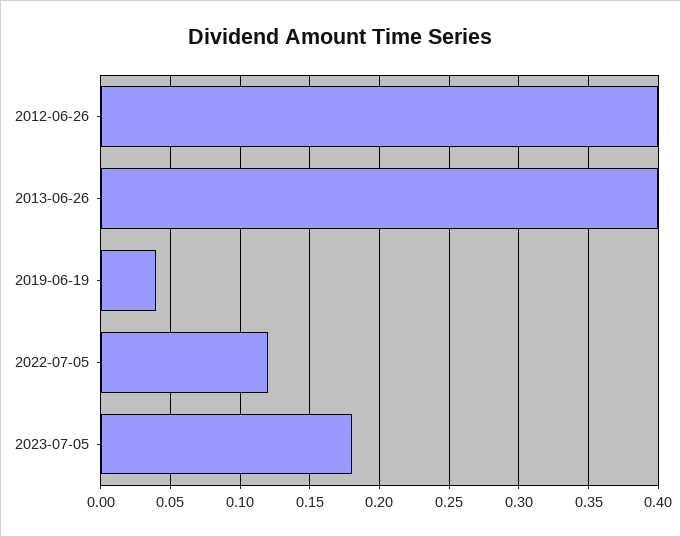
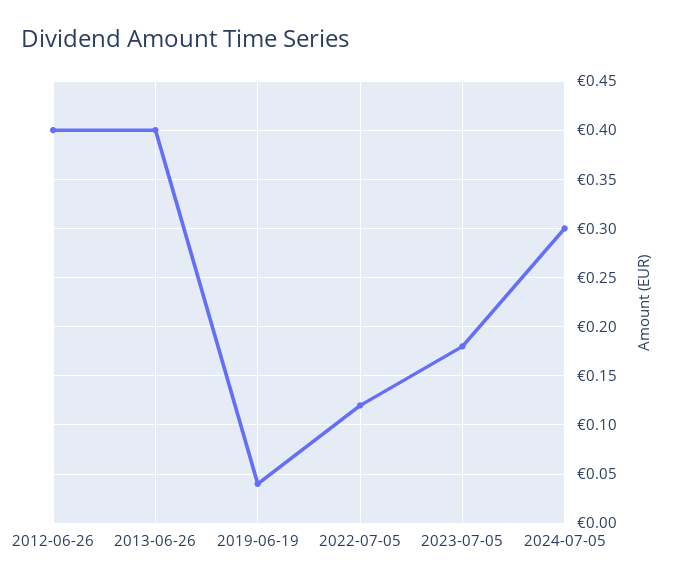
2024-07-05: none -> 0.3

